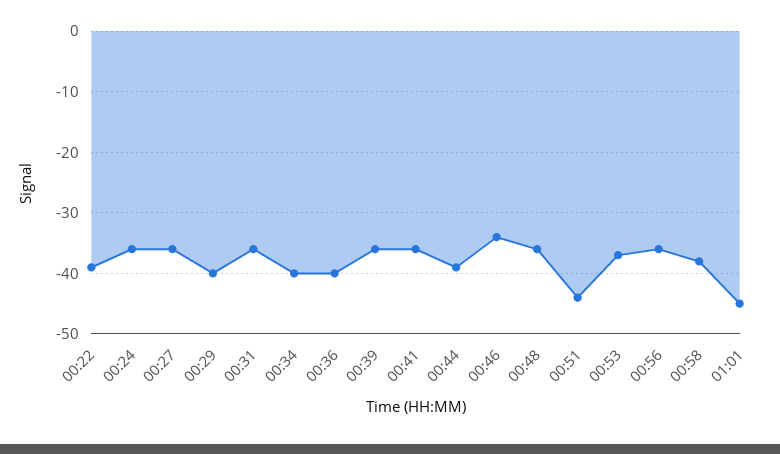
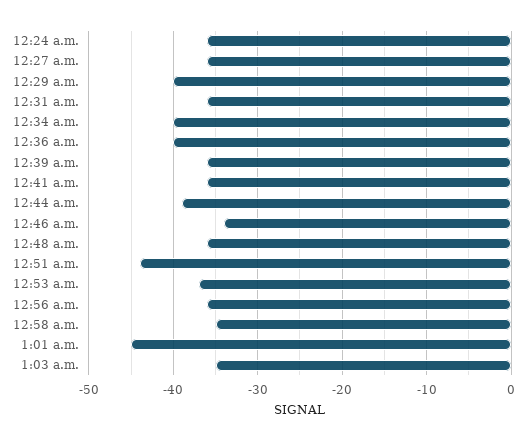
00:22: -39 -> none
00:58: -38 -> -35
1:03 a.m.: none -> -35

